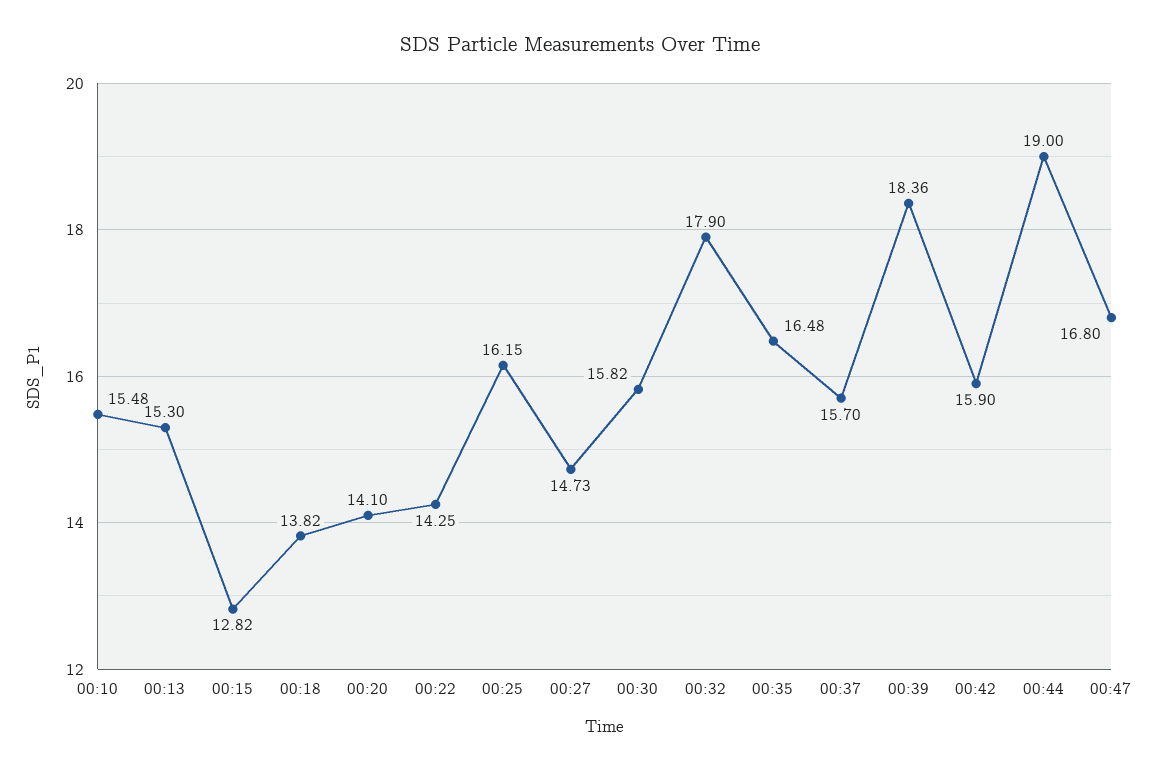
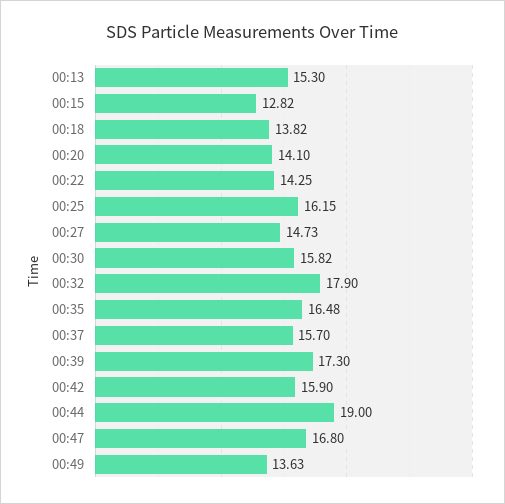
00:10: 15.48 -> none
00:39: 18.36 -> 17.3
00:49: none -> 13.63

